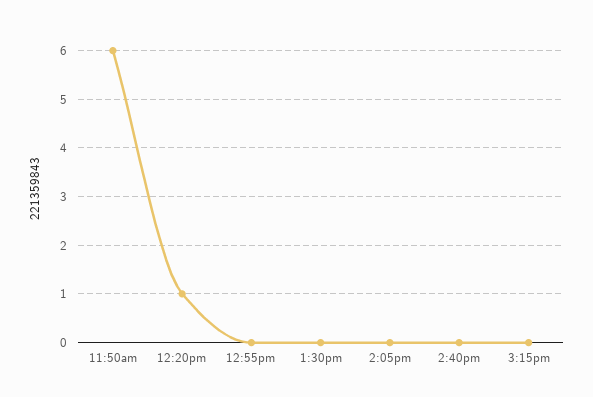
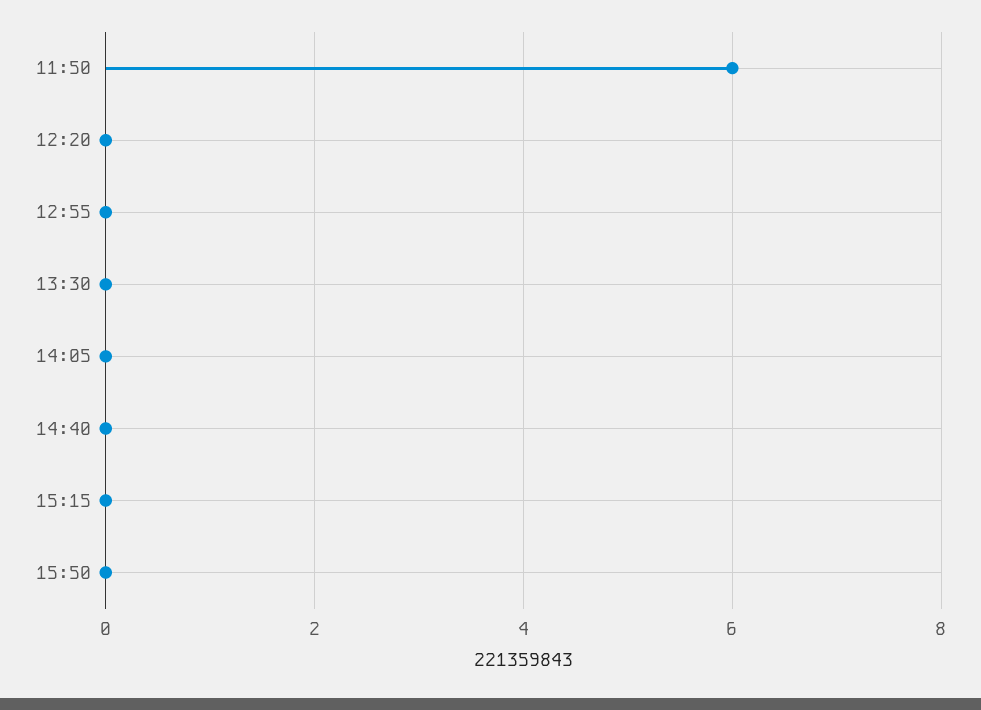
12:20pm: 1 -> 0
15:50: none -> 0

